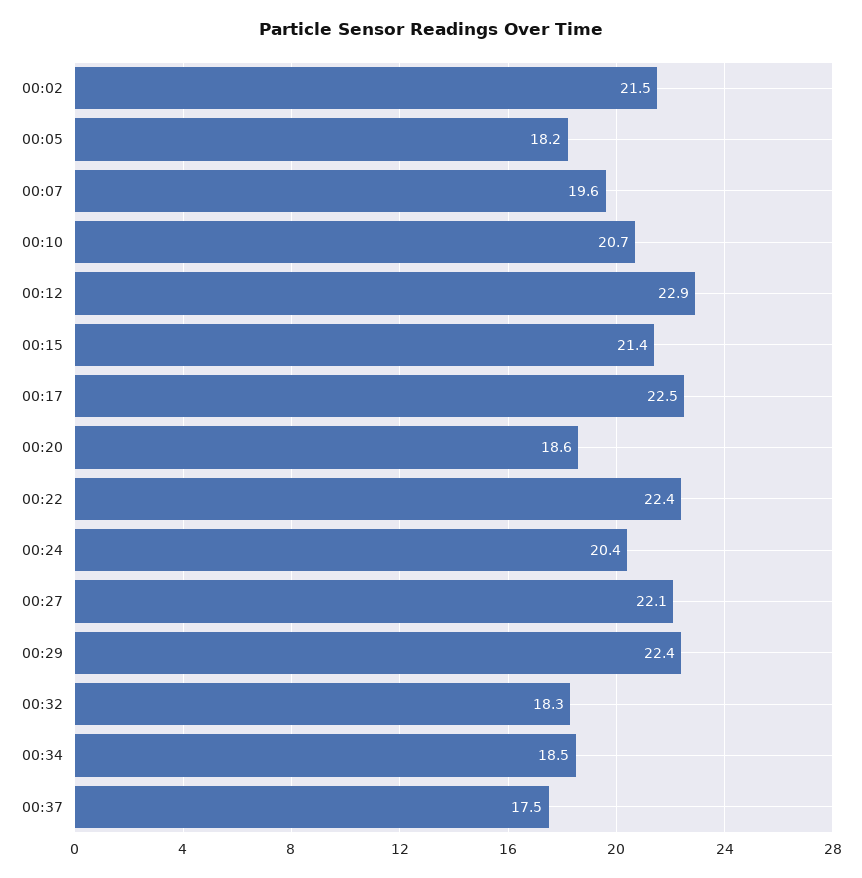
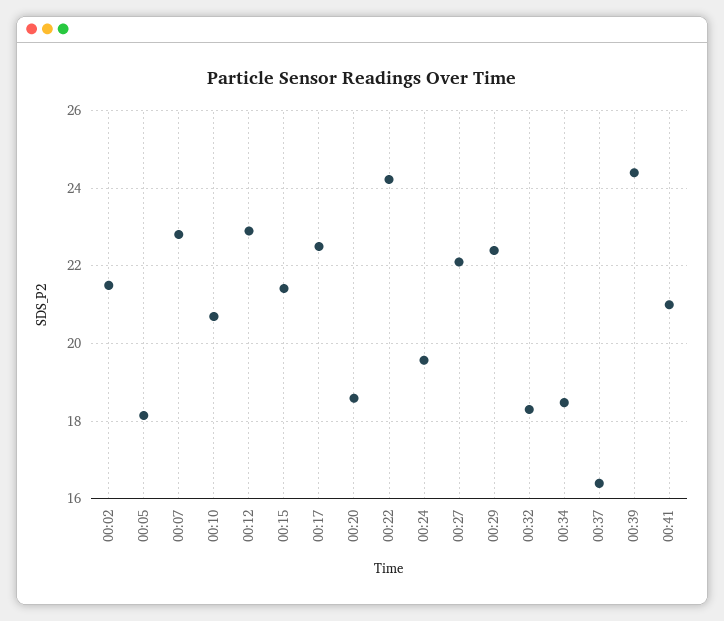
00:07: 19.6 -> 22.8
00:22: 22.4 -> 24.2
00:24: 20.4 -> 19.6
00:37: 17.5 -> 16.4
00:39: none -> 24.4
00:41: none -> 21

